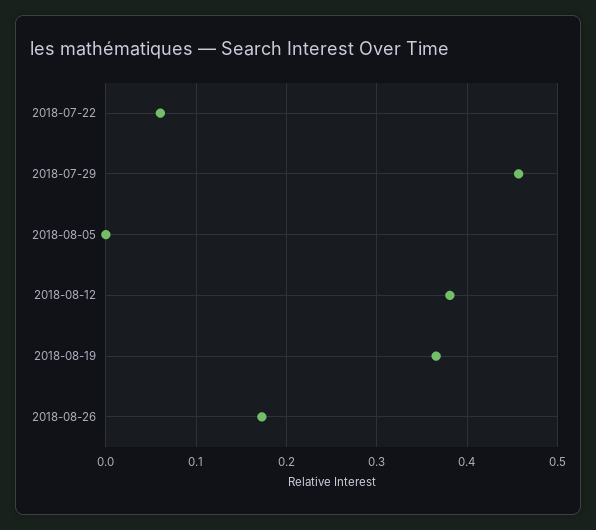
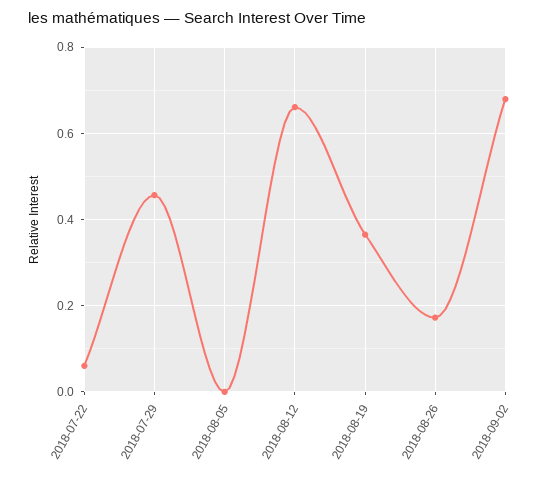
2018-08-12: 0.38 -> 0.66
2018-09-02: none -> 0.68

